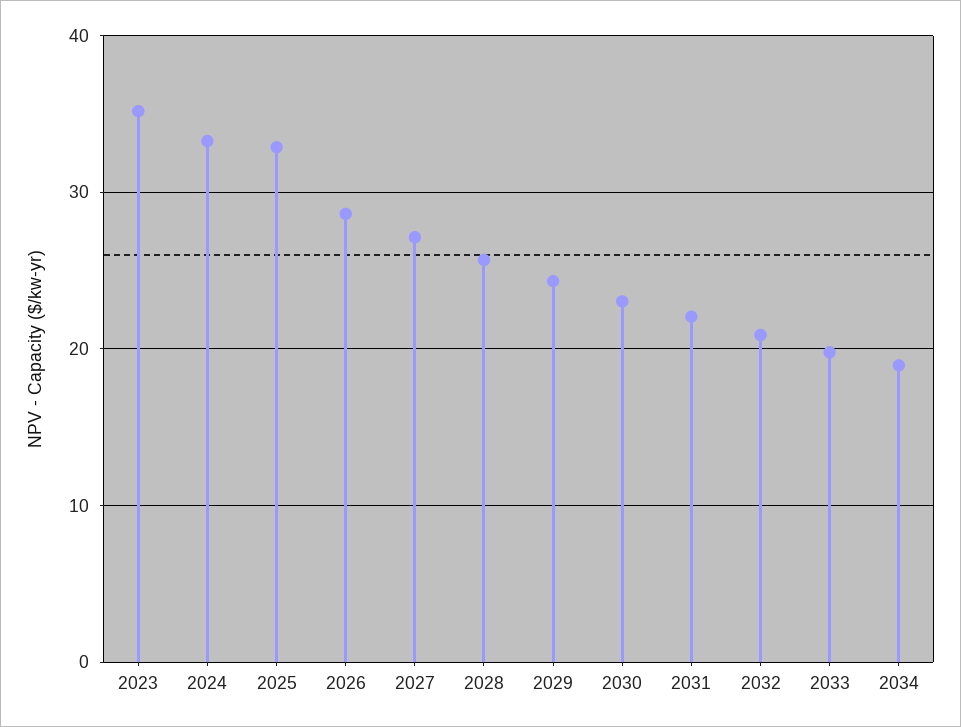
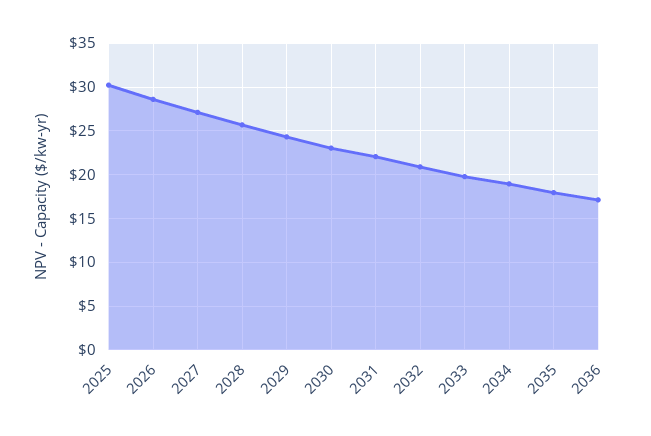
2023: 35 -> none
2024: 33 -> none
2025: 33 -> 30
2035: none -> 18
2036: none -> 17

